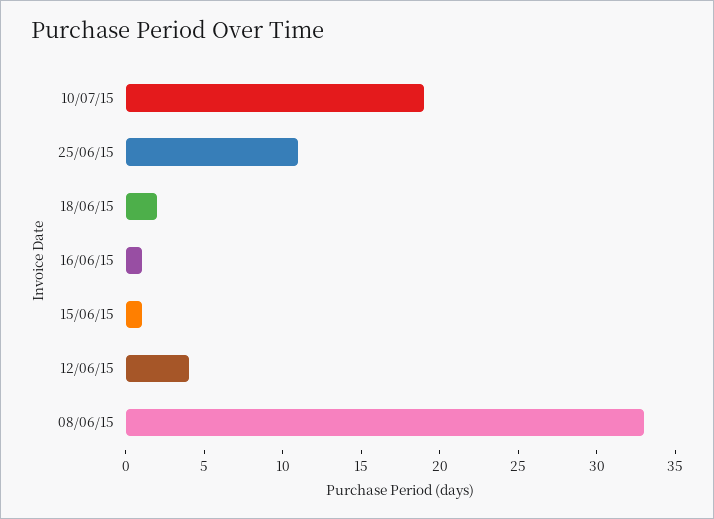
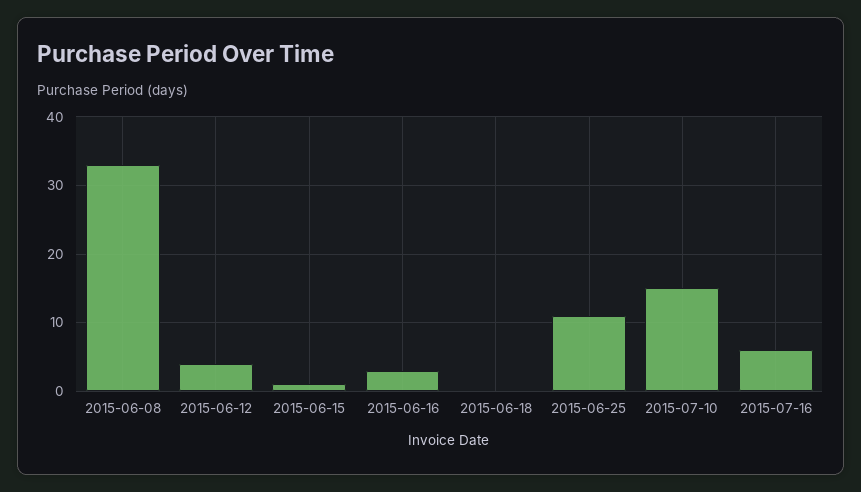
10/07/15: 19 -> 15
18/06/15: 2 -> 0
16/06/15: 1 -> 3
2015-07-16: none -> 6

